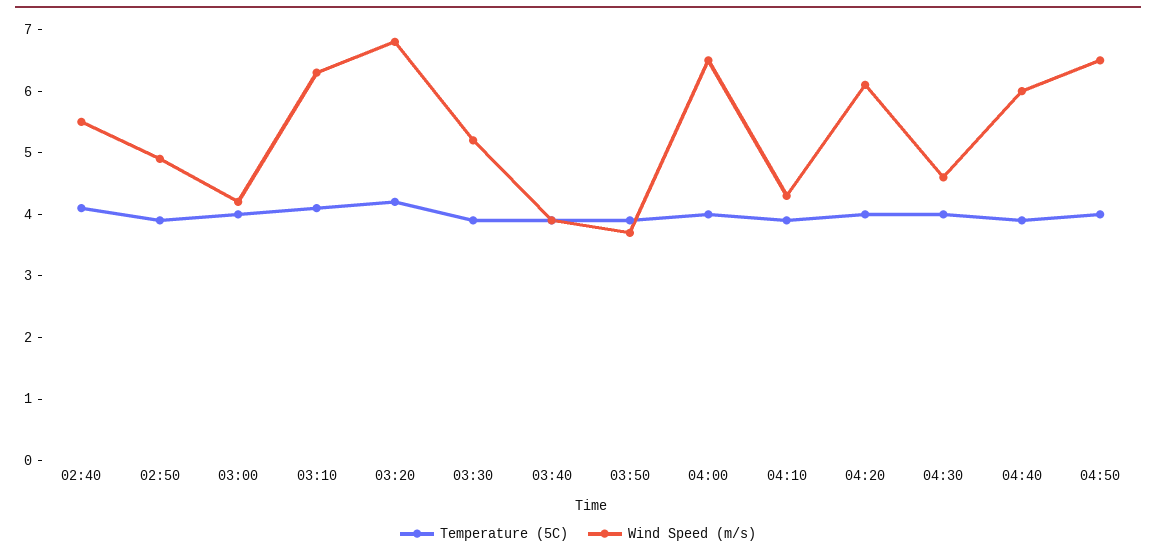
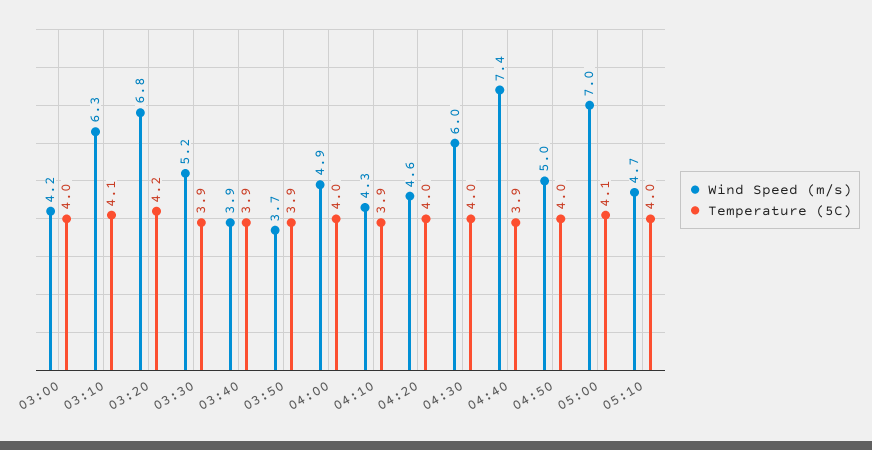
Temperature (5C), 02:40: 4 -> none
Wind Speed (m/s), 02:40: 5.5 -> none
Temperature (5C), 02:50: 4 -> none
Wind Speed (m/s), 02:50: 5 -> none
Wind Speed (m/s), 04:00: 6.5 -> 4.9
Wind Speed (m/s), 04:20: 6 -> 4.6
Wind Speed (m/s), 04:30: 4.5 -> 6
Wind Speed (m/s), 04:40: 6 -> 7.4
Wind Speed (m/s), 04:50: 6.5 -> 5
Wind Speed (m/s), 05:00: none -> 7
Temperature (5C), 05:00: none -> 4.1
Wind Speed (m/s), 05:10: none -> 4.7
Temperature (5C), 05:10: none -> 4

